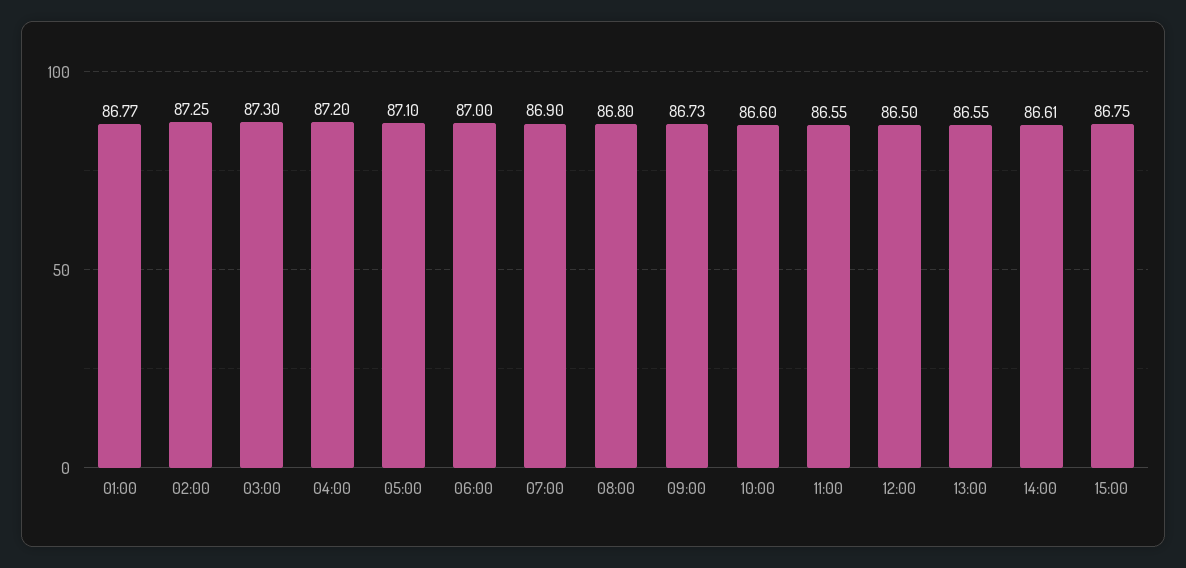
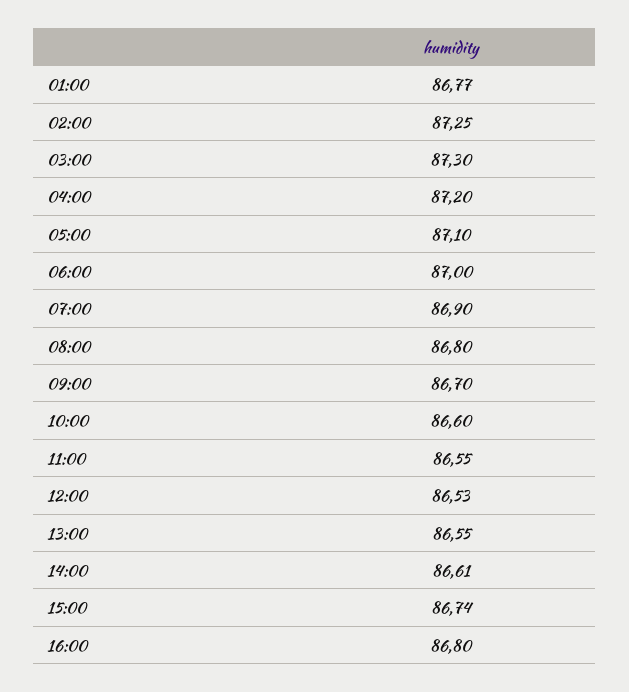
09:00: 86.73 -> 86.7
12:00: 86.5 -> 86.53
15:00: 86.75 -> 86.74
16:00: none -> 86.8

